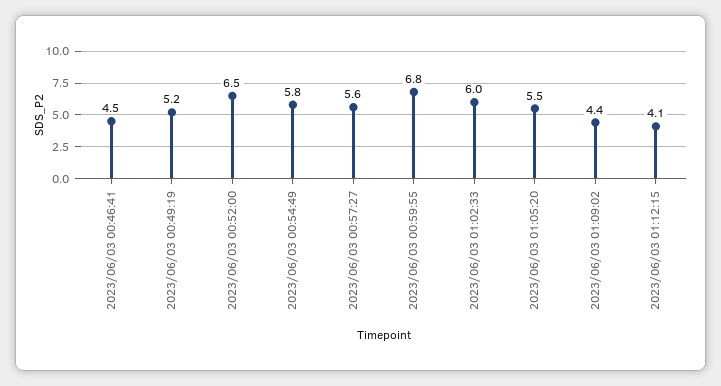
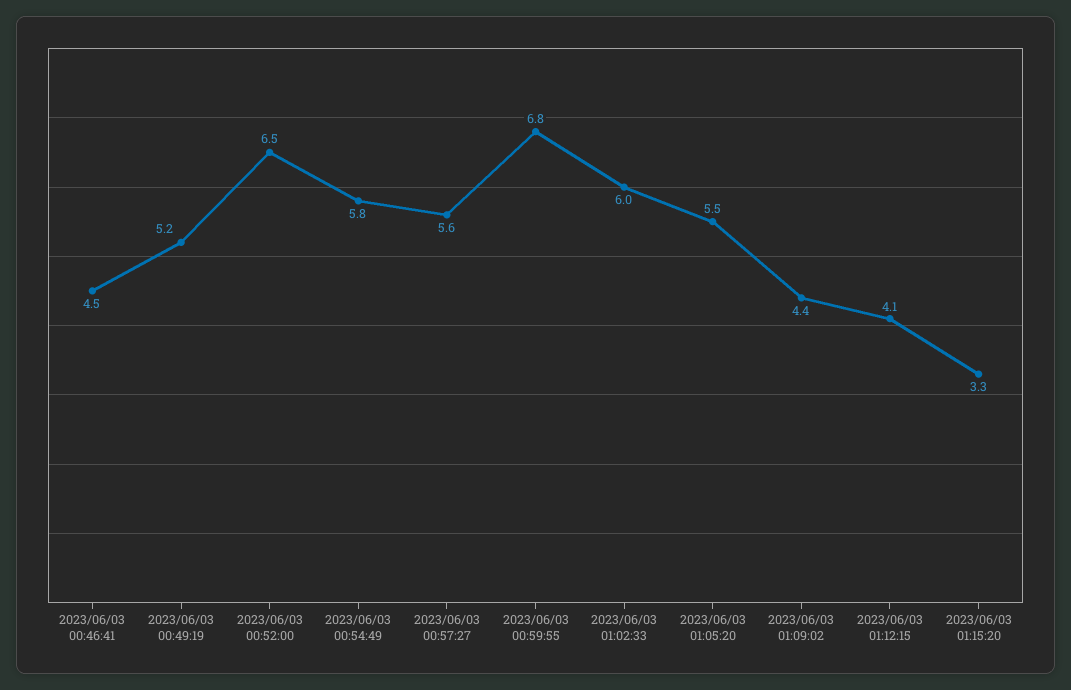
2023/06/03 01:15:20: none -> 3.3

